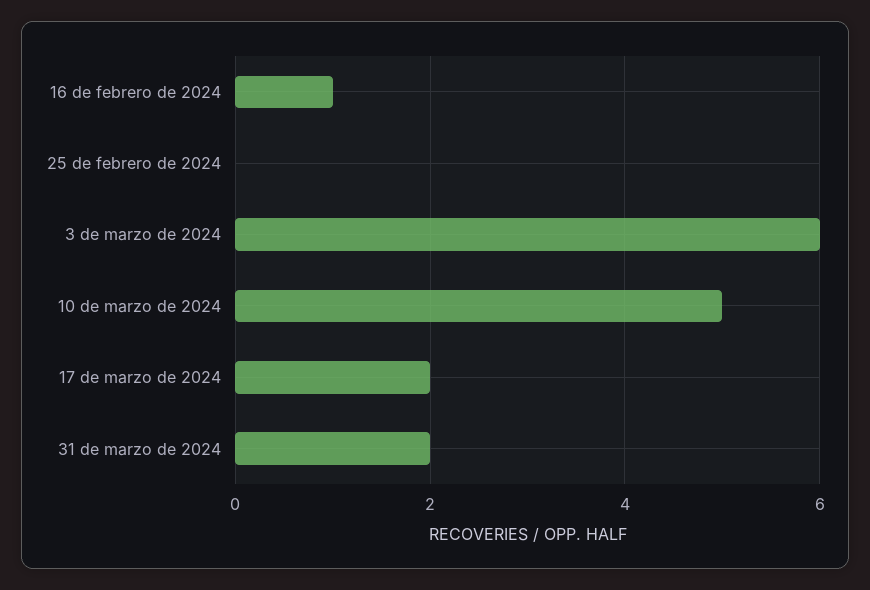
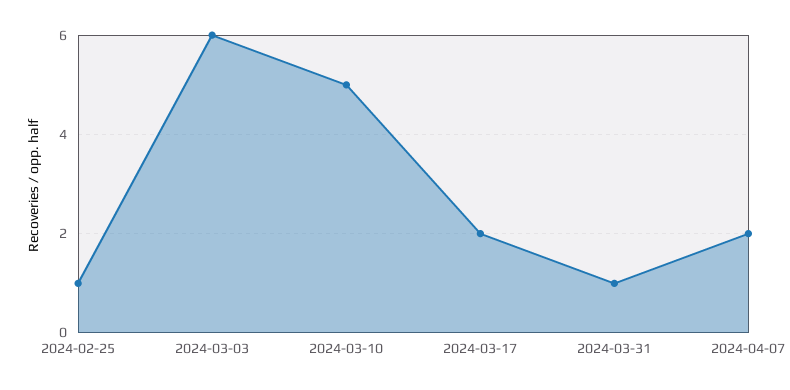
16 de febrero de 2024: 1 -> none
25 de febrero de 2024: 0 -> 1
31 de marzo de 2024: 2 -> 1
2024-04-07: none -> 2

